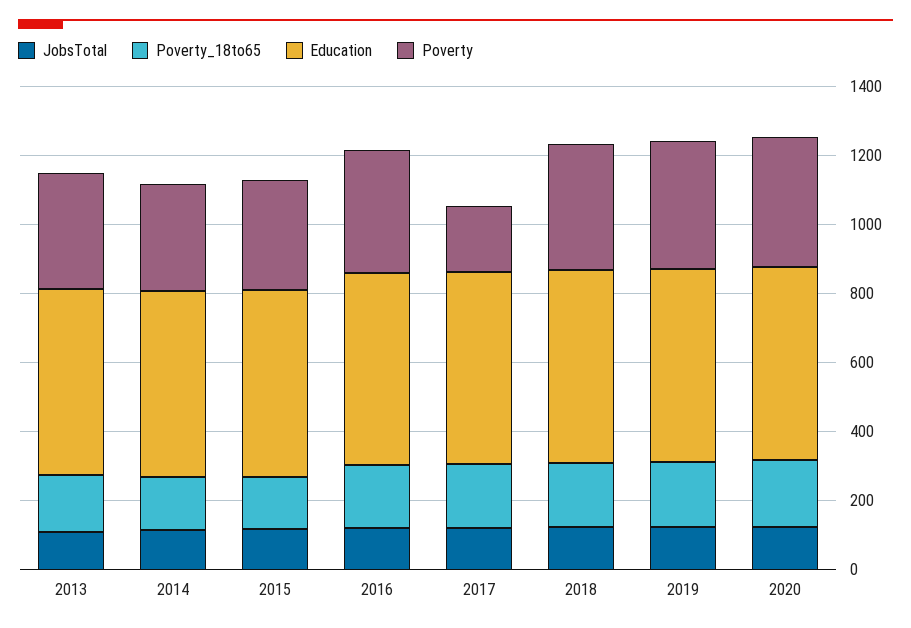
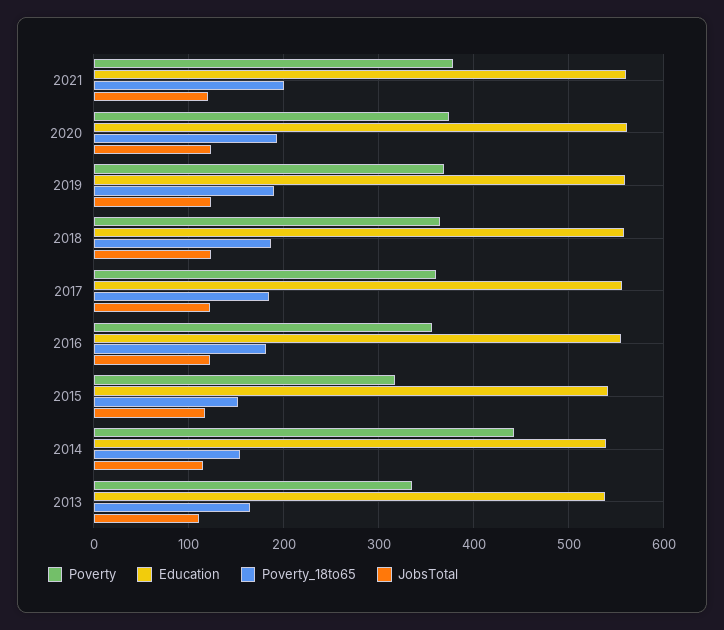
Poverty, 2014: 300 -> 440
Poverty, 2017: 200 -> 360
Poverty, 2021: none -> 380
Education, 2021: none -> 560
Poverty_18to65, 2021: none -> 200
JobsTotal, 2021: none -> 120

